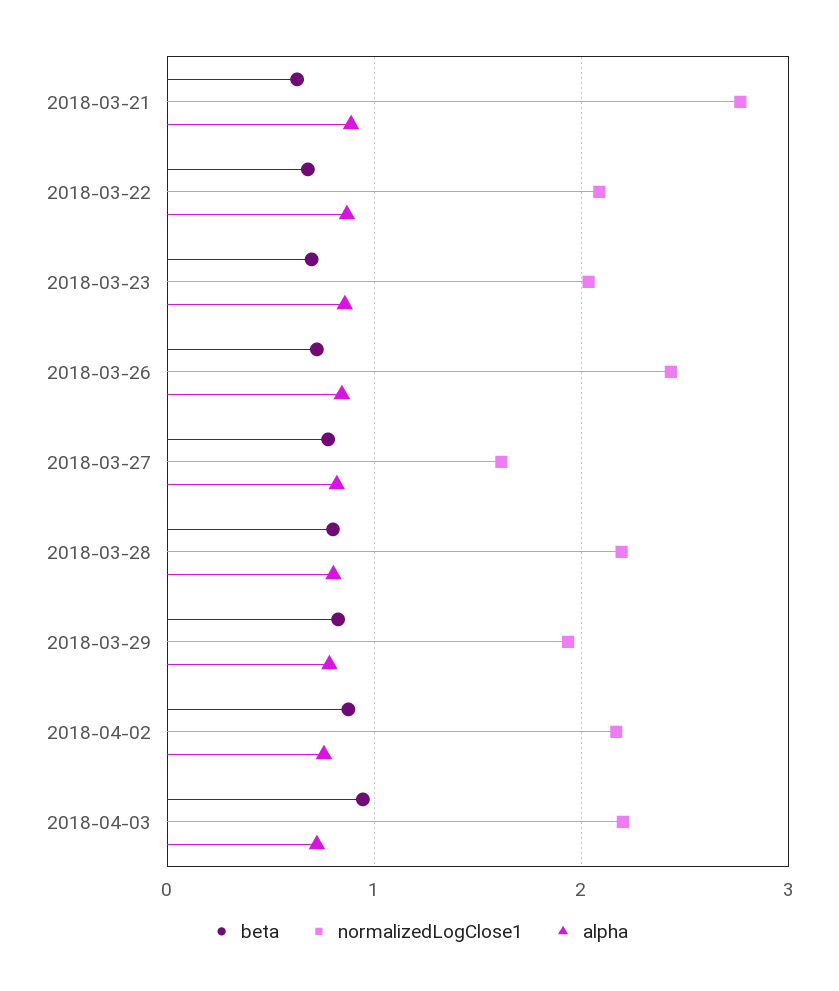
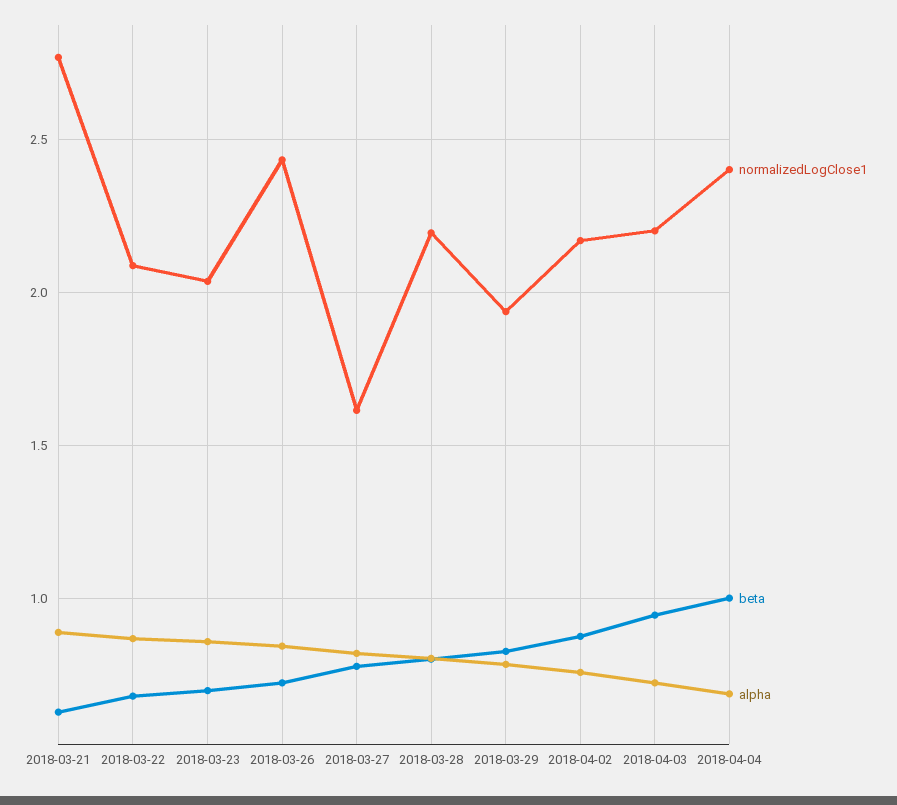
normalizedLogClose1, 2018-04-04: none -> 2.4
beta, 2018-04-04: none -> 1
alpha, 2018-04-04: none -> 0.7

